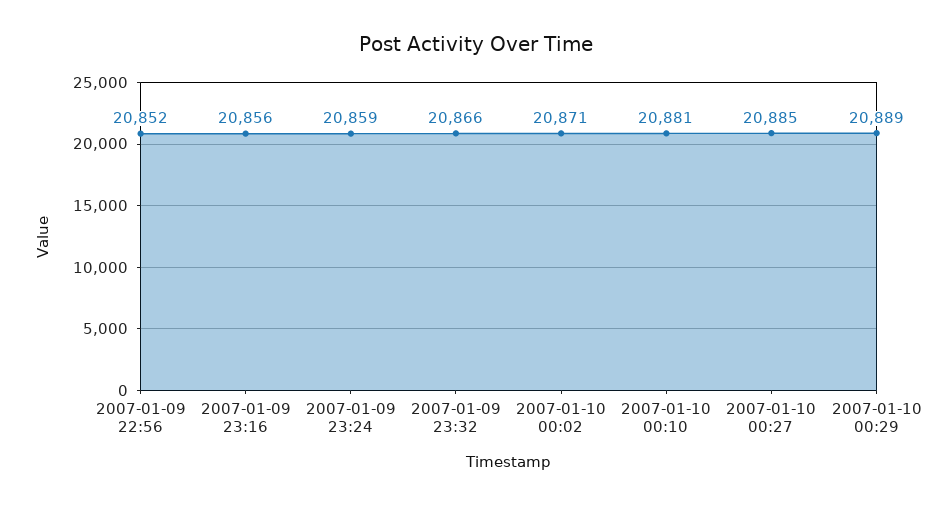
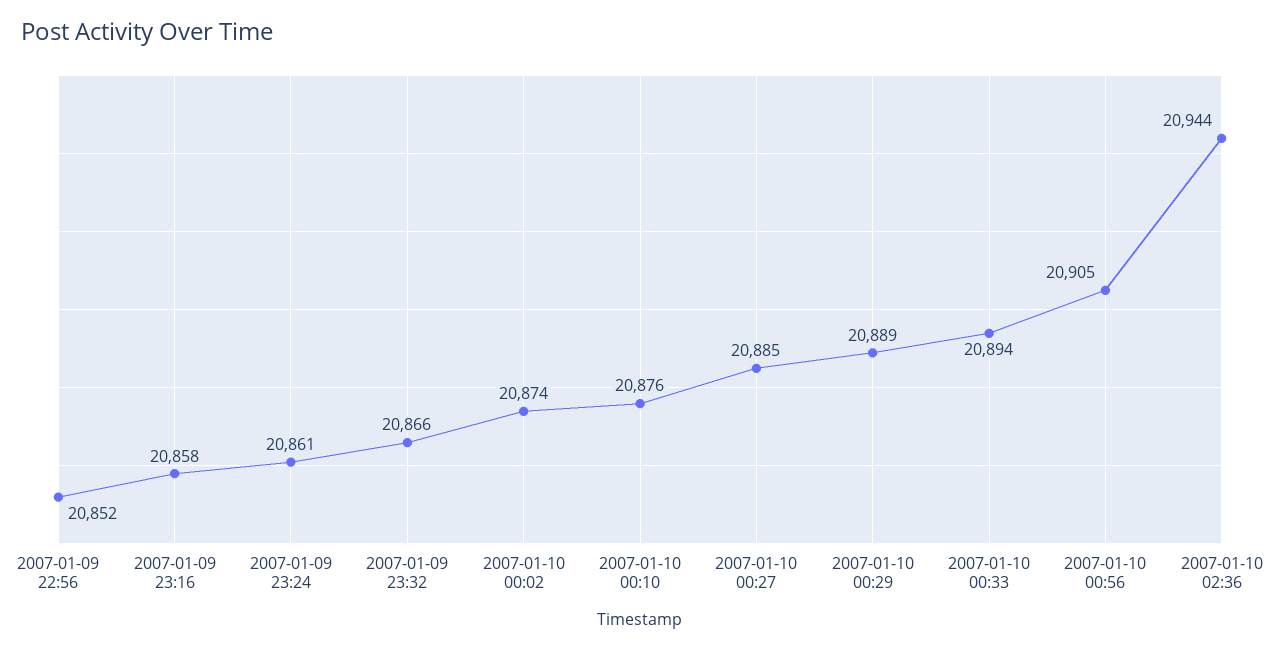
2007-01-09 23:16: 20856 -> 20858
2007-01-09 23:24: 20859 -> 20861
2007-01-10 00:02: 20871 -> 20874
2007-01-10 00:10: 20881 -> 20876
2007-01-10 00:33: none -> 20894
2007-01-10 00:56: none -> 20905
2007-01-10 02:36: none -> 20944

